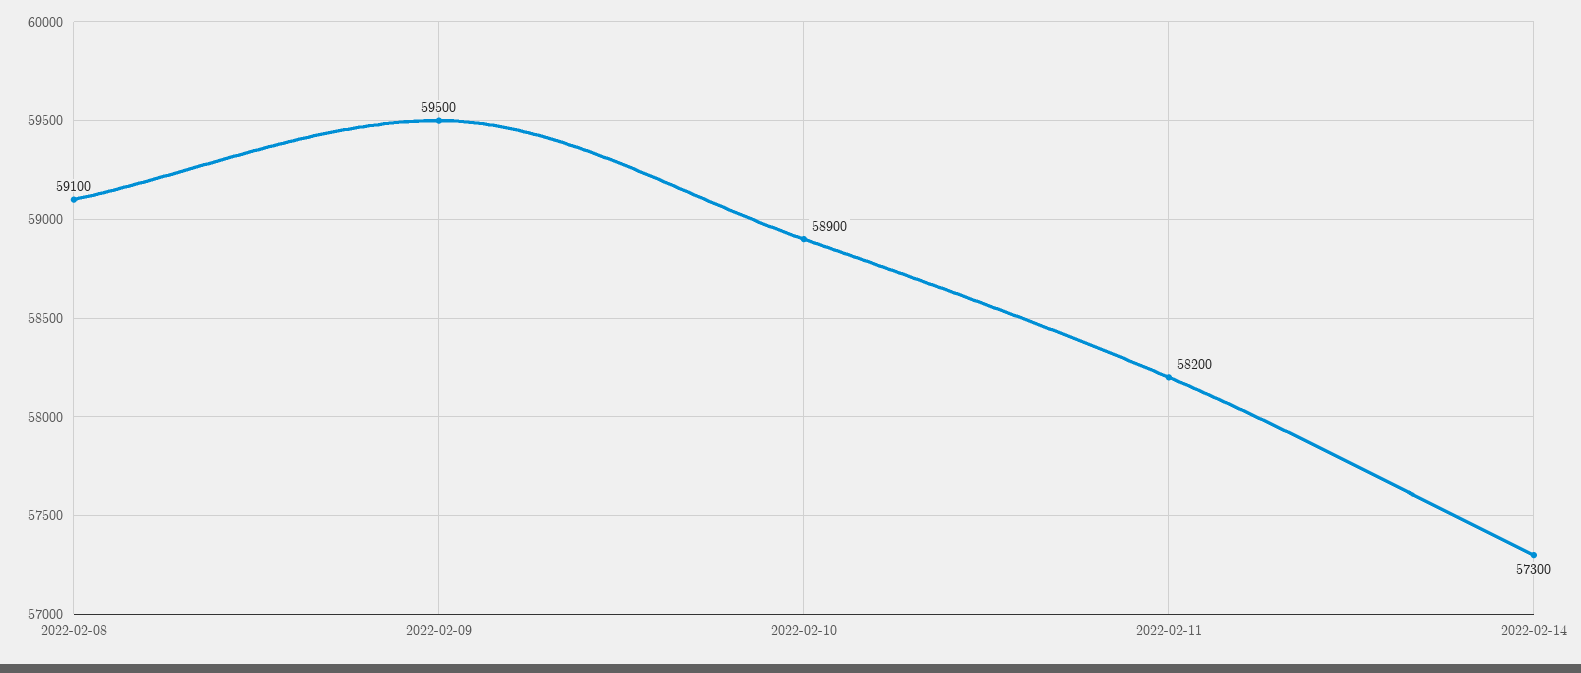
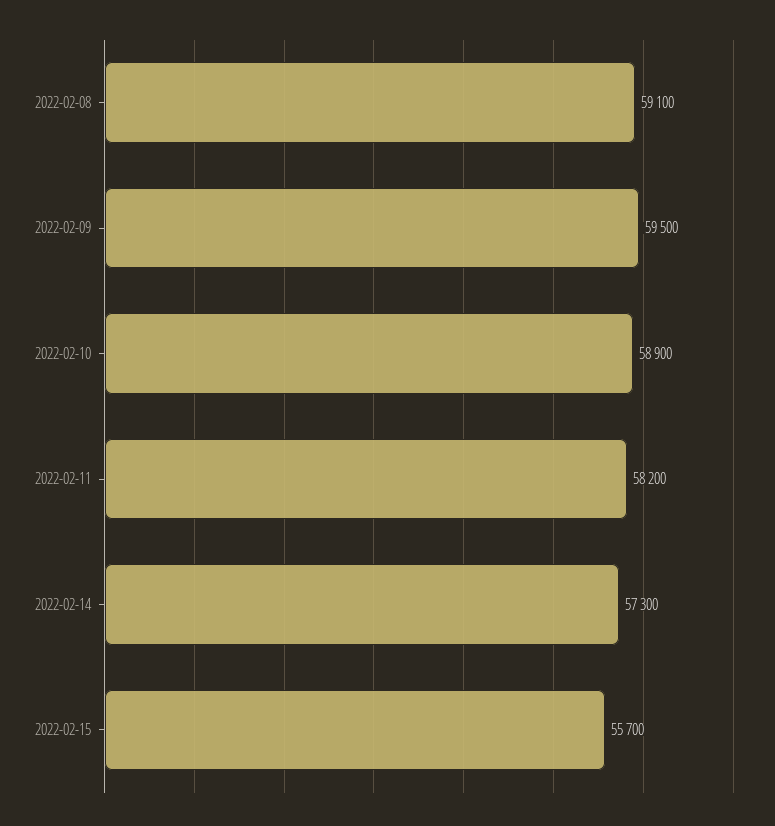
2022-02-15: none -> 55700

